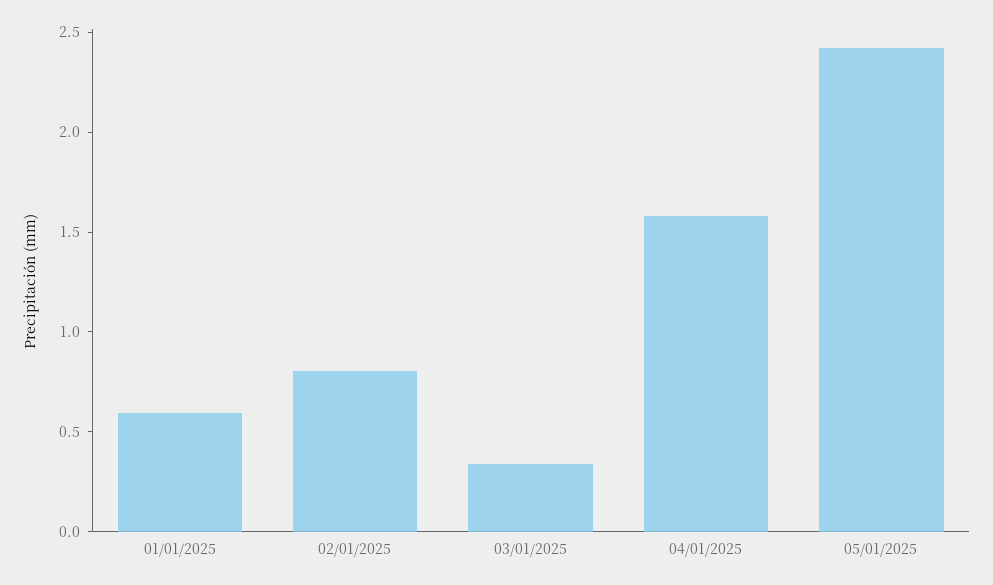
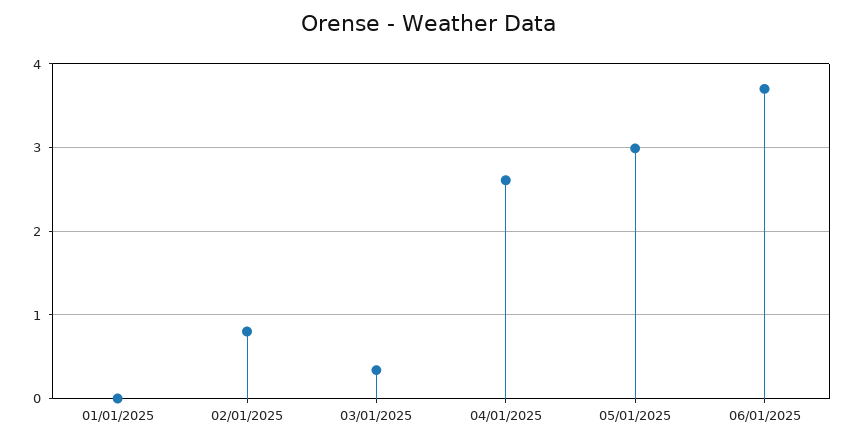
01/01/2025: 0.6 -> 0
04/01/2025: 1.6 -> 2.6
05/01/2025: 2.4 -> 3
06/01/2025: none -> 3.7

